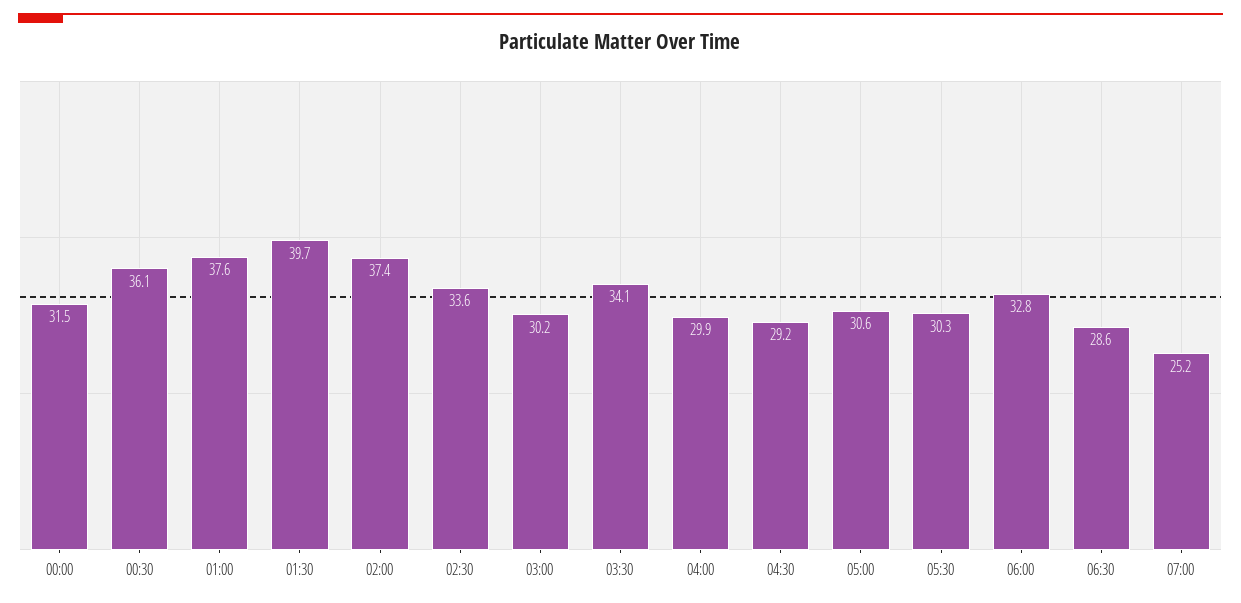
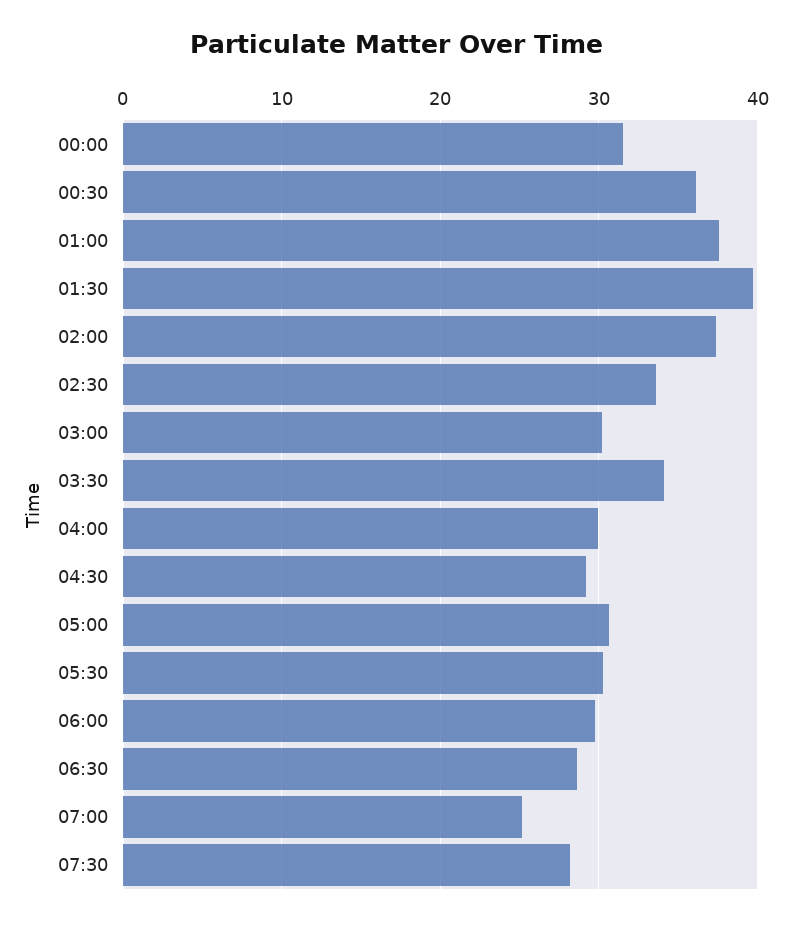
06:00: 32.8 -> 30
07:30: none -> 28

